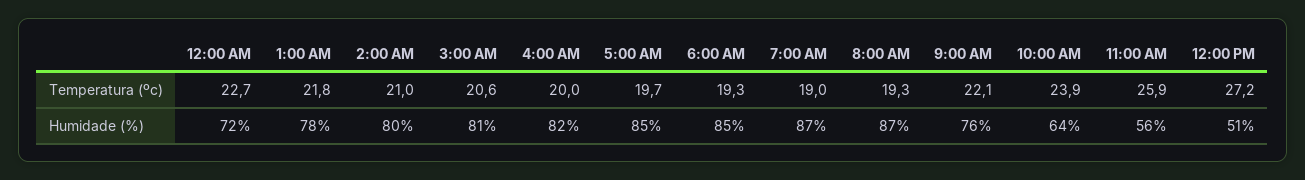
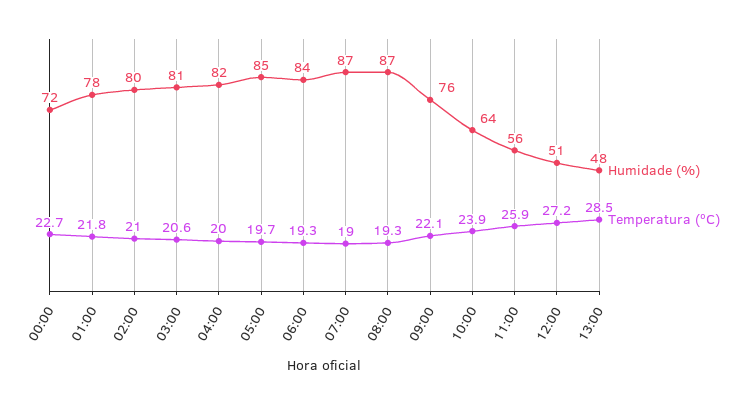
Humidade (%), 6:00 AM: 85 -> 84
Humidade (%), 13:00: none -> 48
Temperatura (ºc), 13:00: none -> 28.5

